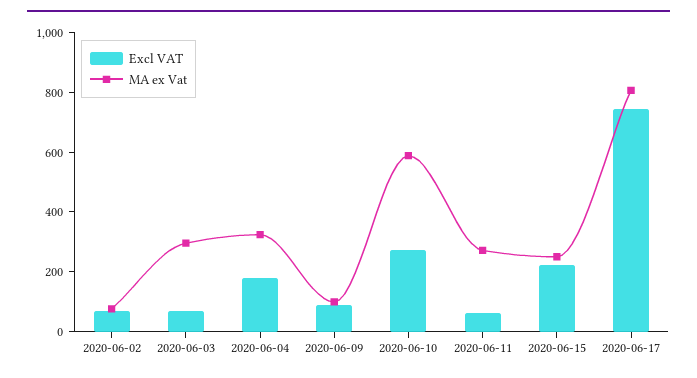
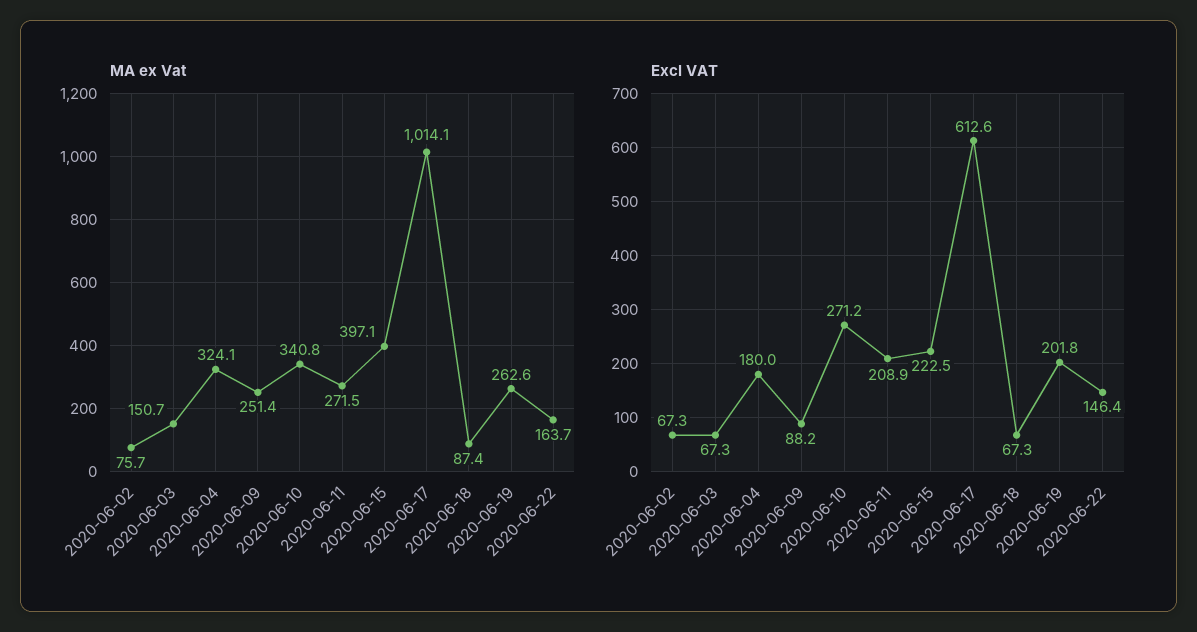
MA ex Vat, 2020-06-03: 300 -> 150.7
MA ex Vat, 2020-06-09: 100 -> 251.4
MA ex Vat, 2020-06-10: 600 -> 340.8
Excl VAT, 2020-06-11: 50 -> 208.9
MA ex Vat, 2020-06-15: 250 -> 397.1
Excl VAT, 2020-06-17: 750 -> 612.6
MA ex Vat, 2020-06-17: 800 -> 1014.1
MA ex Vat, 2020-06-18: none -> 87.4
MA ex Vat, 2020-06-19: none -> 262.6
MA ex Vat, 2020-06-22: none -> 163.7
Excl VAT, 2020-06-18: none -> 67.3
Excl VAT, 2020-06-19: none -> 201.8
Excl VAT, 2020-06-22: none -> 146.4

